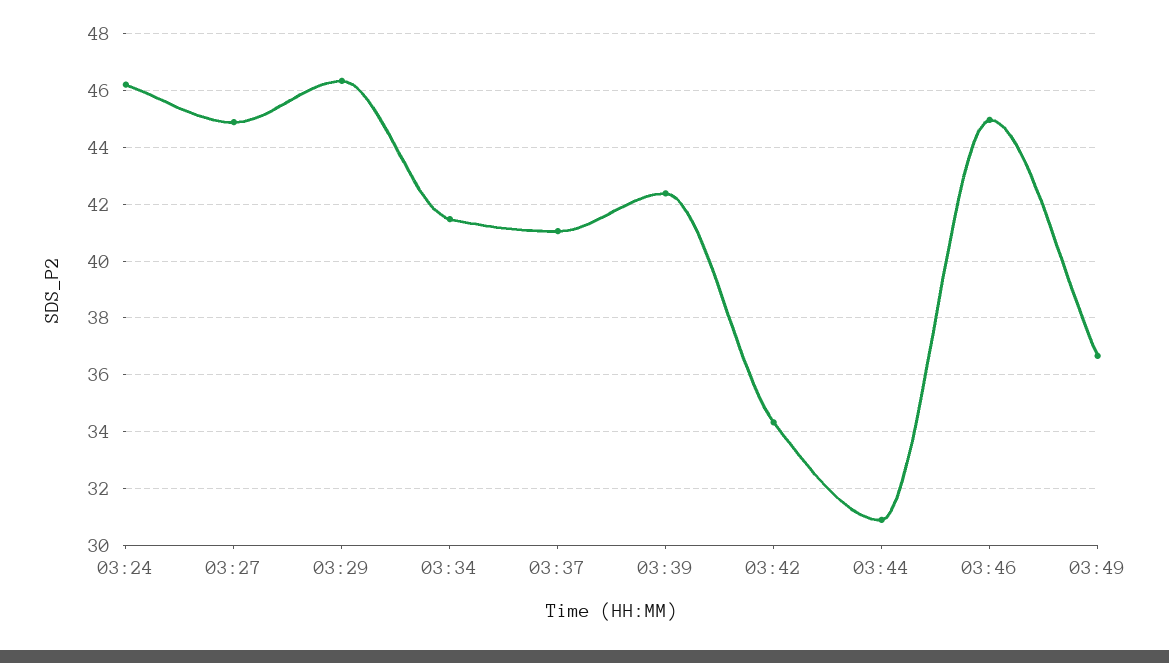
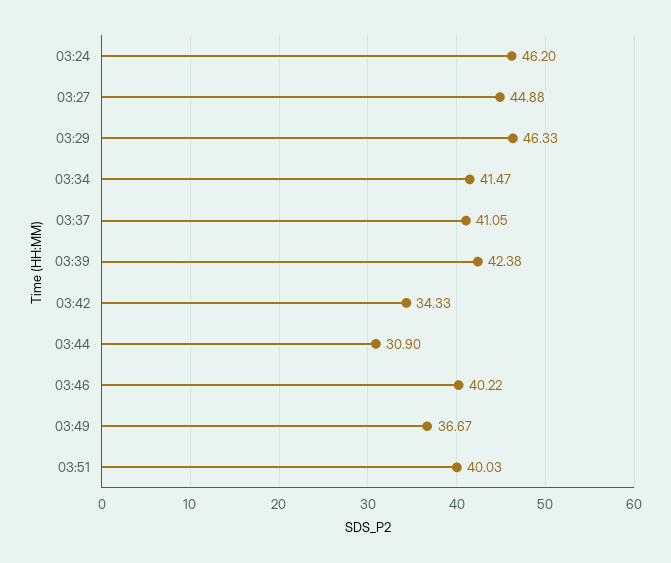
03:46: 45 -> 40.22
03:51: none -> 40.03

